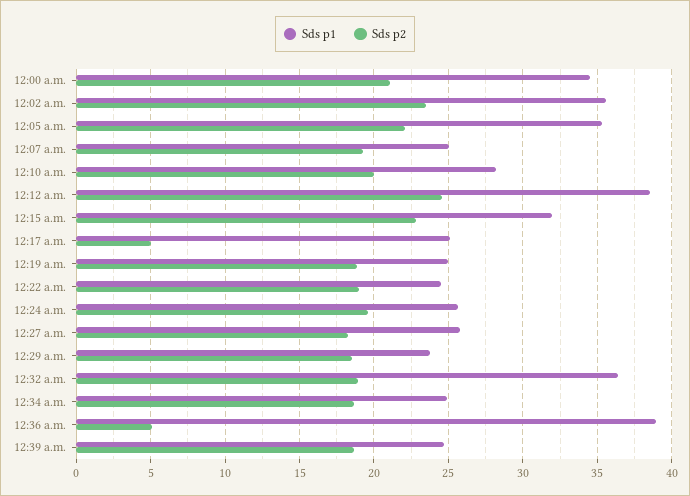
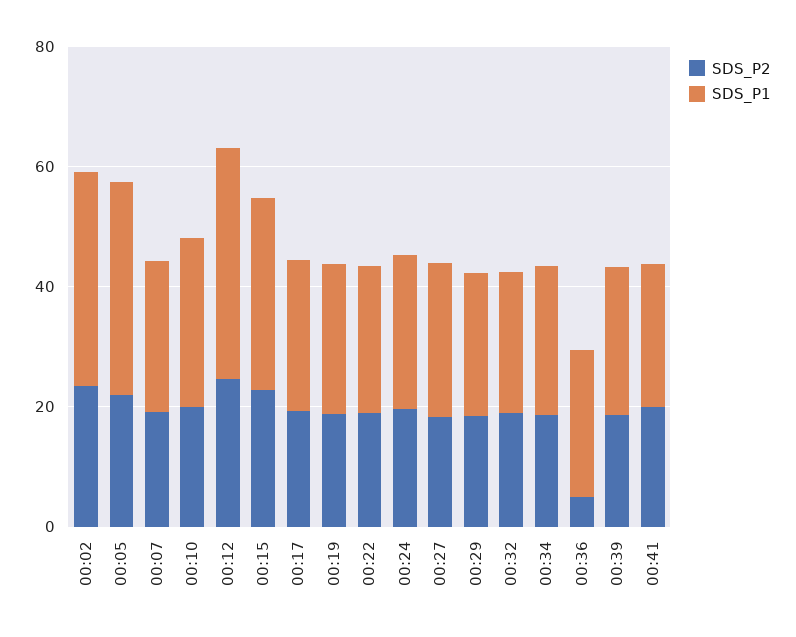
Sds p1, 12:00 a.m.: 34.5 -> none
Sds p2, 12:00 a.m.: 21 -> none
Sds p2, 12:17 a.m.: 5 -> 20
Sds p1, 12:32 a.m.: 36.5 -> 25
Sds p1, 12:36 a.m.: 39 -> 25
Sds p2, 00:41: none -> 20
Sds p1, 00:41: none -> 25

